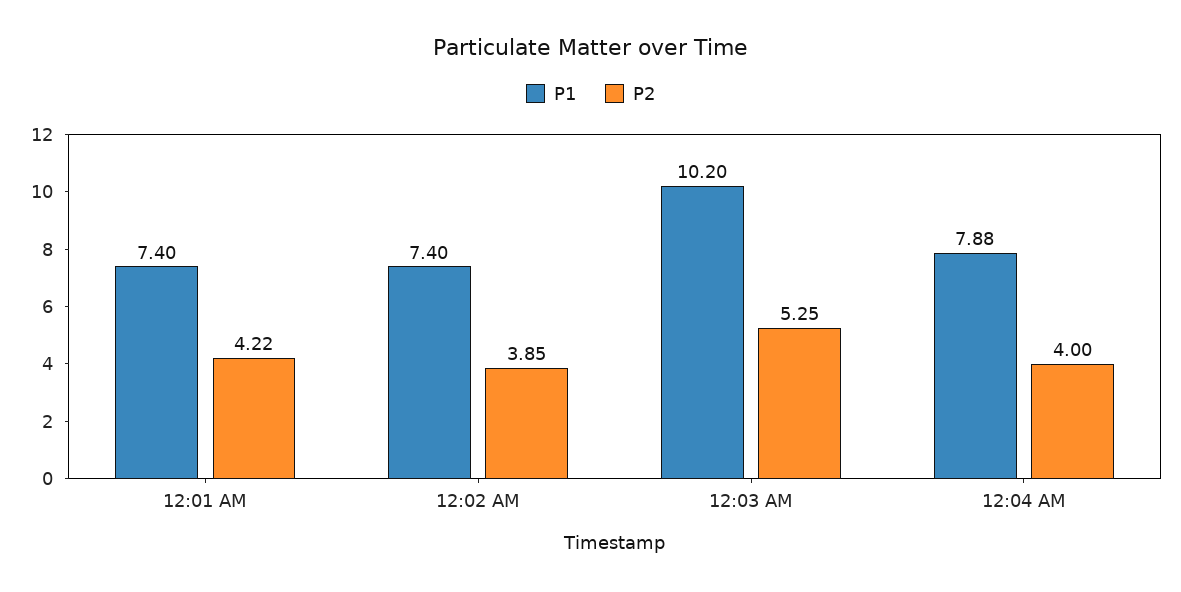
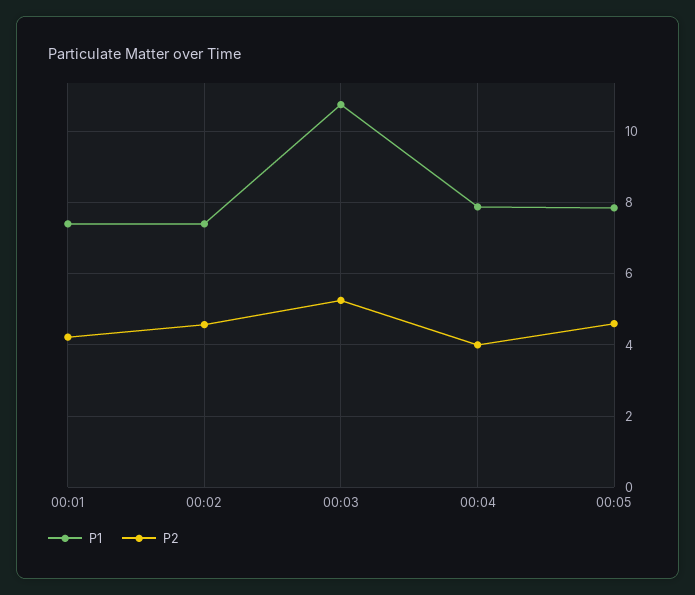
P2, 12:02 AM: 3.85 -> 4.6
P1, 12:03 AM: 10.2 -> 10.8
P1, 00:05: none -> 7.8
P2, 00:05: none -> 4.6

